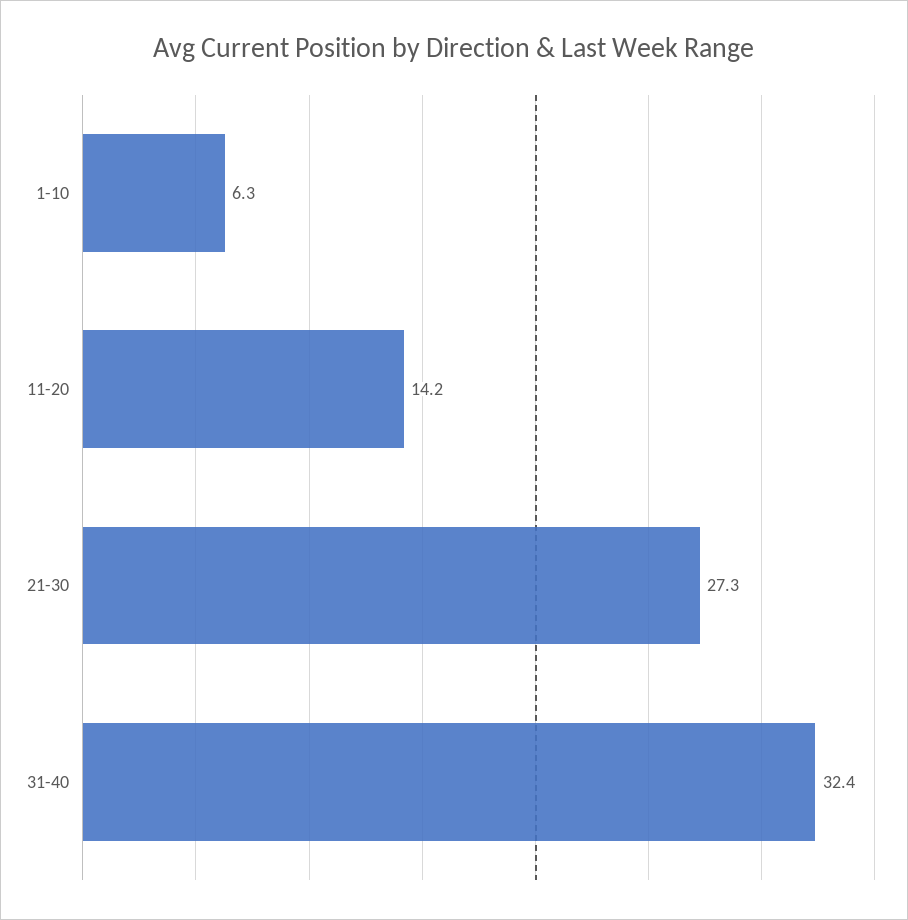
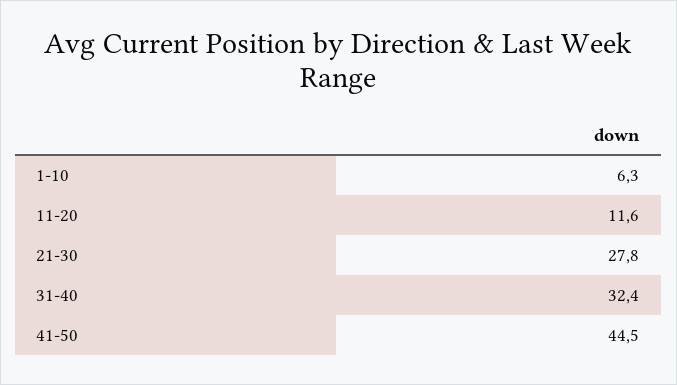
11-20: 14.2 -> 11.6
21-30: 27.3 -> 27.8
41-50: none -> 44.5

